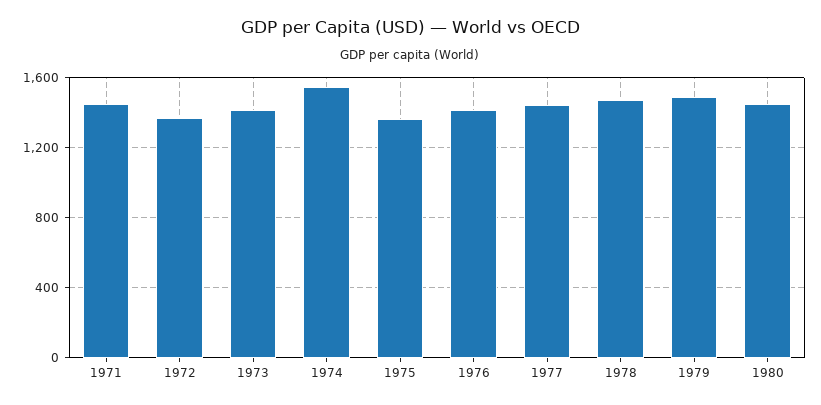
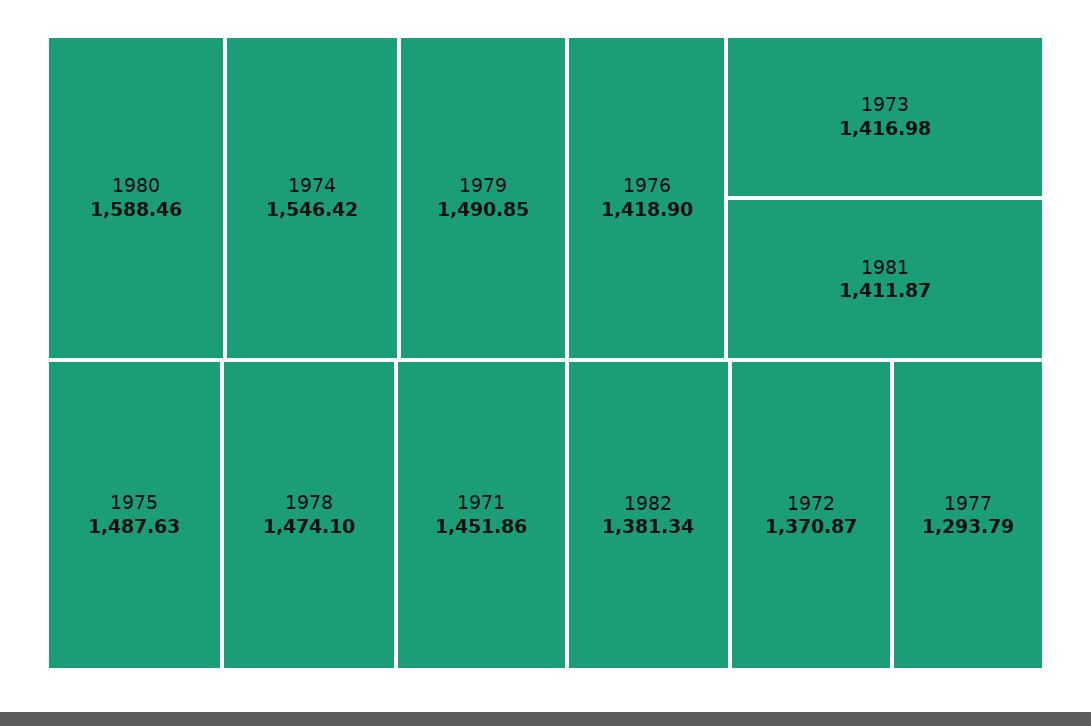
1975: 1350 -> 1487.63
1977: 1450 -> 1293.79
1980: 1450 -> 1588.46
1981: none -> 1411.87
1982: none -> 1381.34

